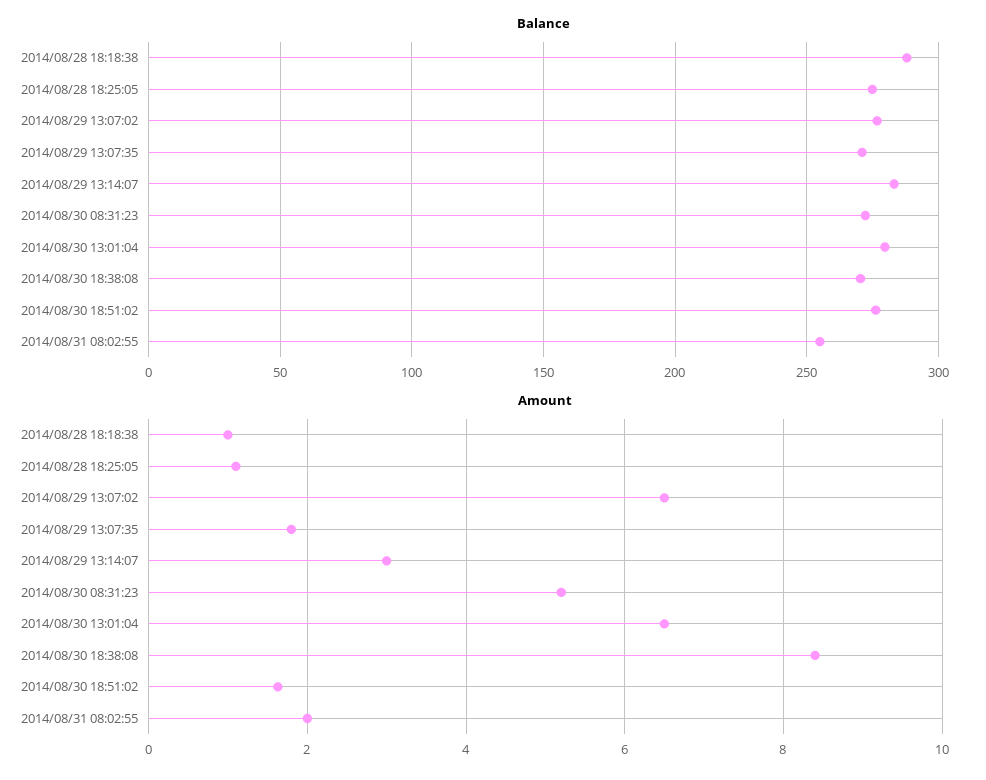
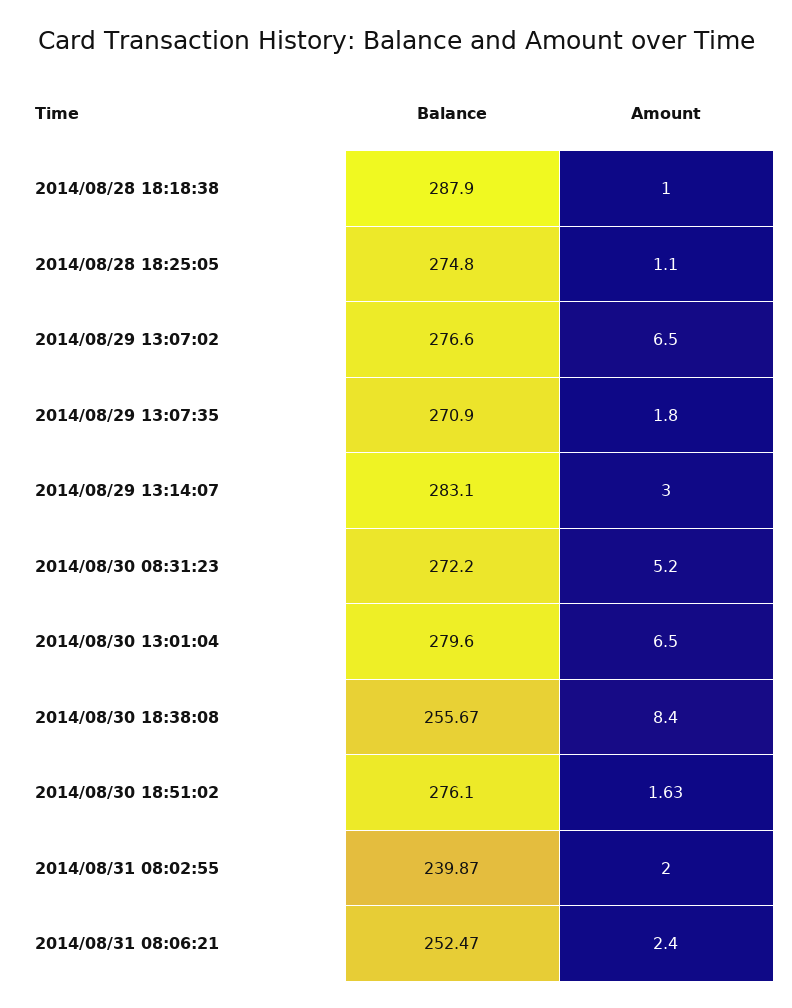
Balance, 2014/08/30 18:38:08: 270 -> 255.67
Balance, 2014/08/31 08:02:55: 255 -> 239.87
Balance, 2014/08/31 08:06:21: none -> 252.47
Amount, 2014/08/31 08:06:21: none -> 2.4

